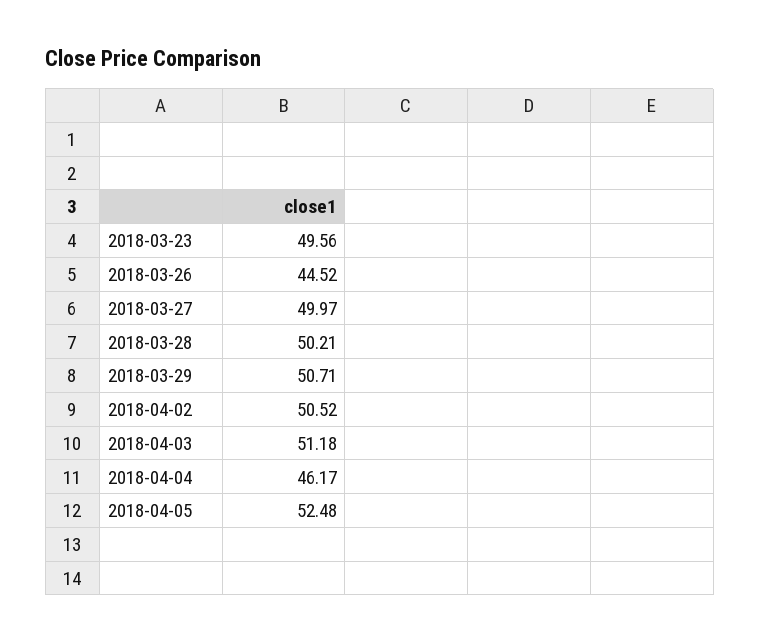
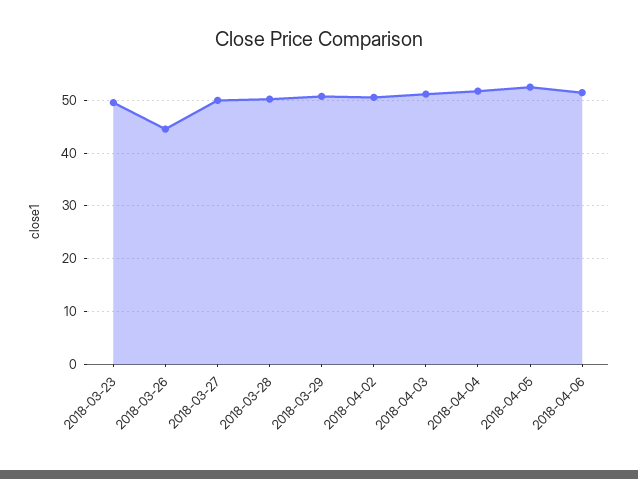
2018-04-04: 46.17 -> 52
2018-04-06: none -> 52

